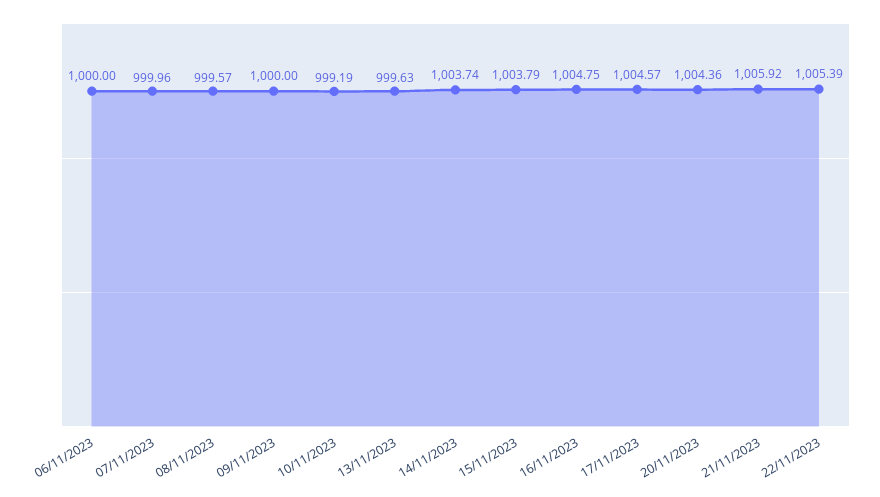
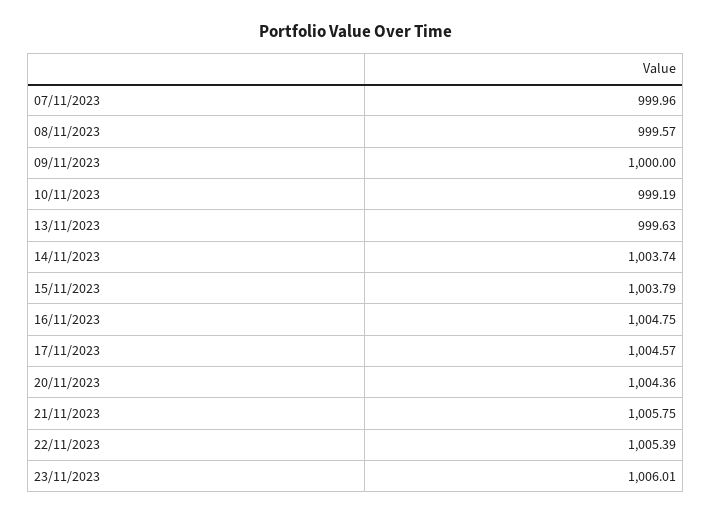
06/11/2023: 1000 -> none
21/11/2023: 1005.92 -> 1005.75
23/11/2023: none -> 1006.01

